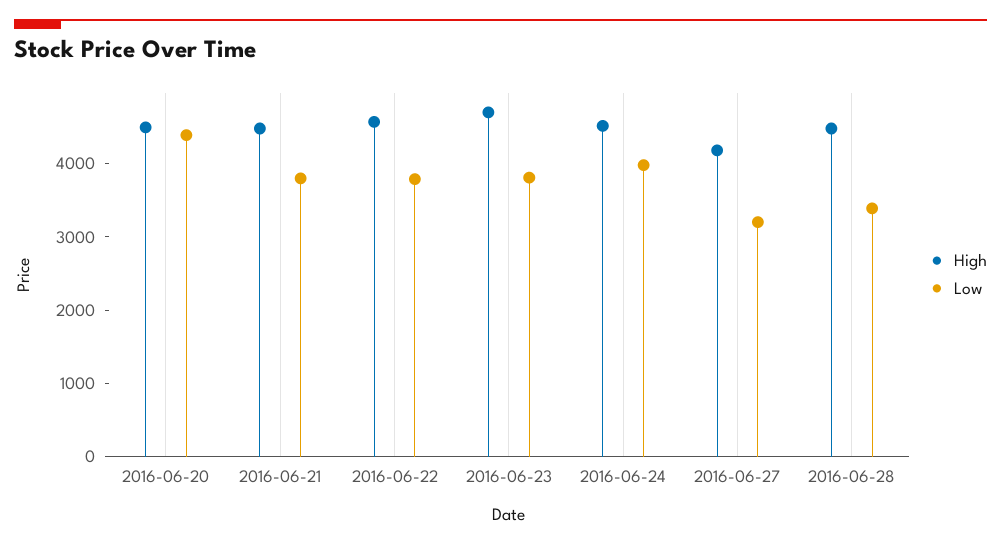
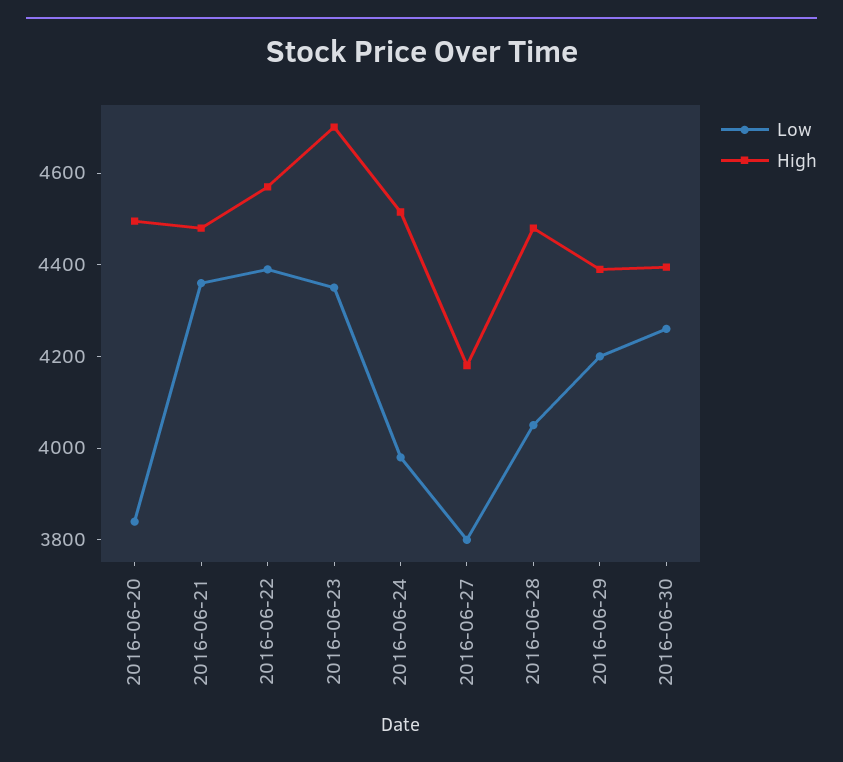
Low, 2016-06-20: 4400 -> 3850
Low, 2016-06-21: 3800 -> 4350
Low, 2016-06-22: 3800 -> 4400
Low, 2016-06-23: 3800 -> 4350
Low, 2016-06-27: 3200 -> 3800
Low, 2016-06-28: 3400 -> 4050
Low, 2016-06-29: none -> 4200
High, 2016-06-29: none -> 4400
Low, 2016-06-30: none -> 4250
High, 2016-06-30: none -> 4400

